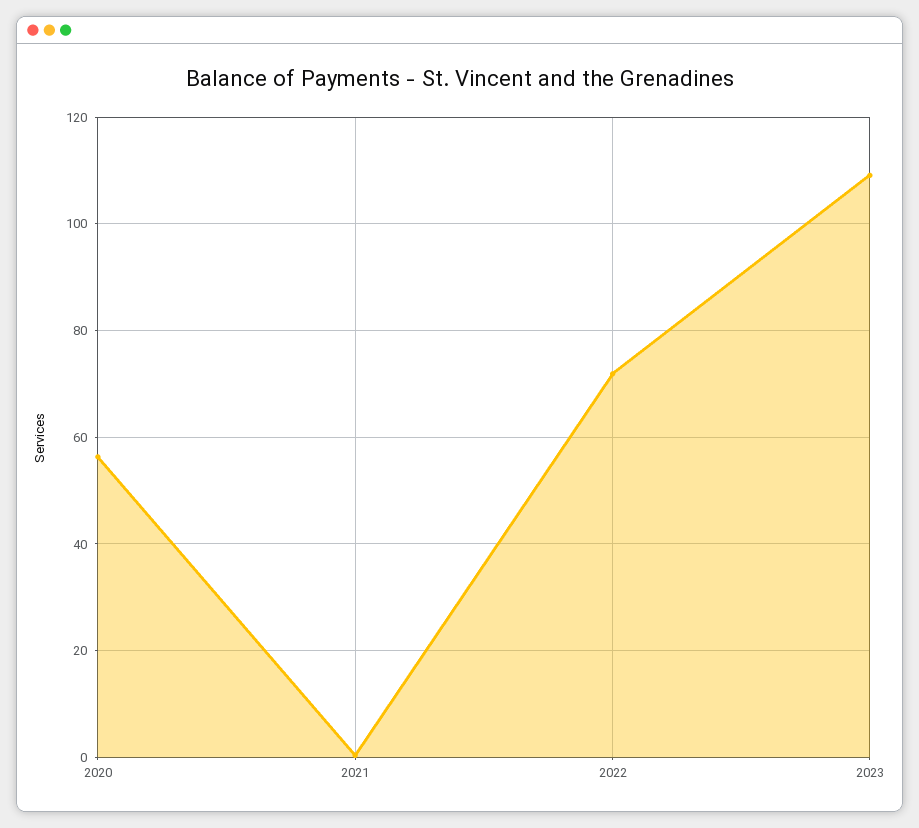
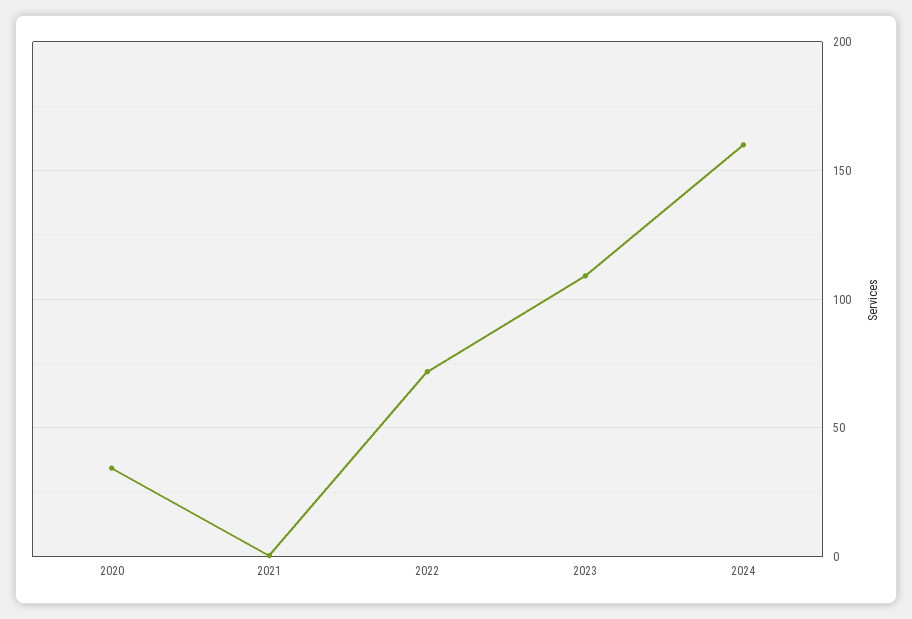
2020: 56 -> 35
2024: none -> 160

